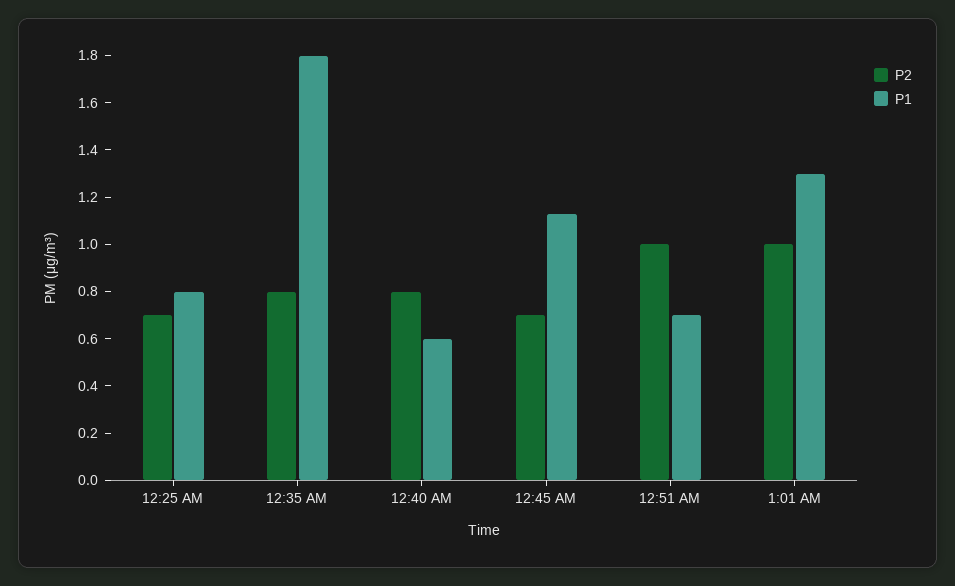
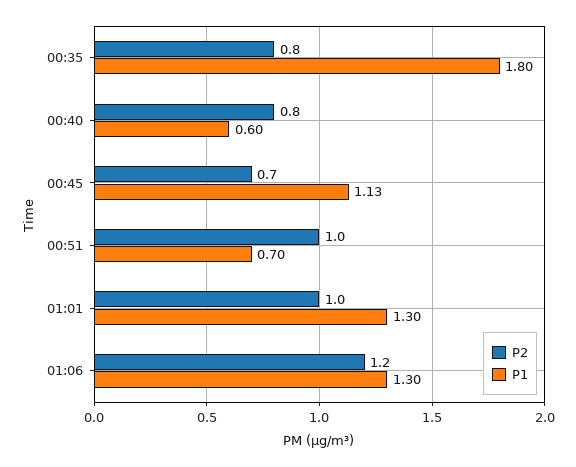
P2, 12:25 AM: 0.7 -> none
P1, 12:25 AM: 0.8 -> none
P2, 01:06: none -> 1.2
P1, 01:06: none -> 1.3

